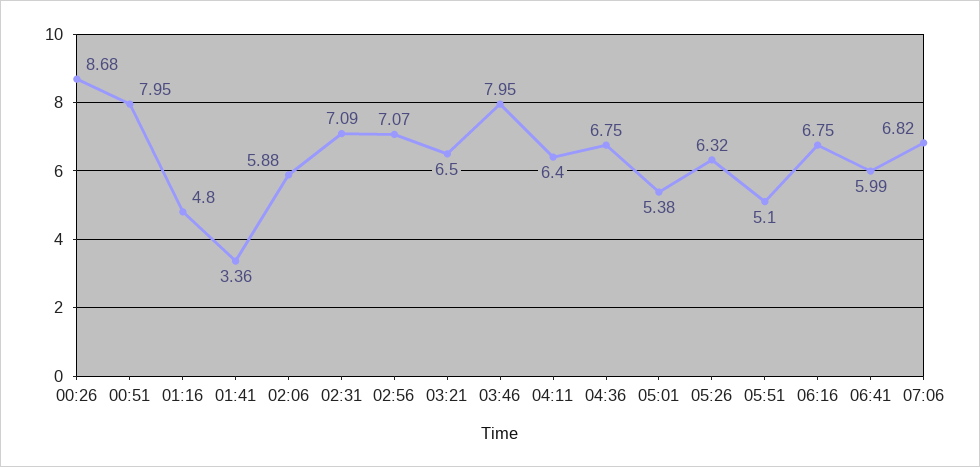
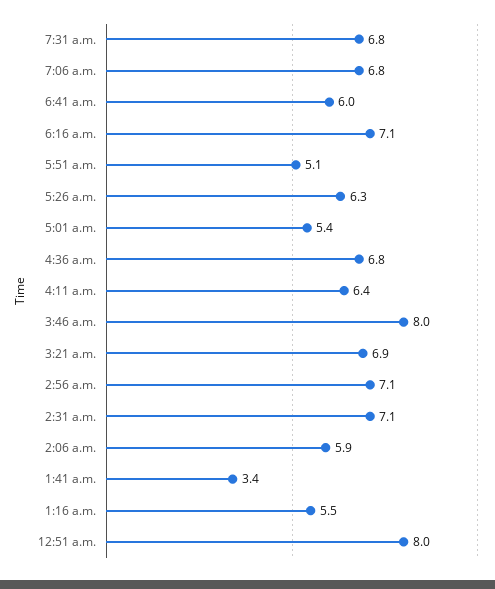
00:26: 8.68 -> none
01:16: 4.8 -> 5.5
03:21: 6.5 -> 6.9
06:16: 6.75 -> 7.1
7:31 a.m.: none -> 6.8

